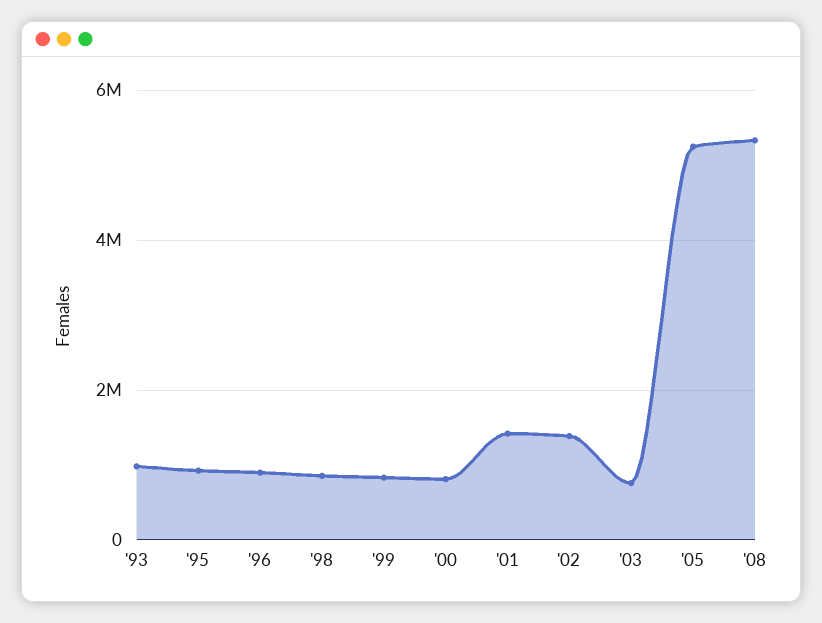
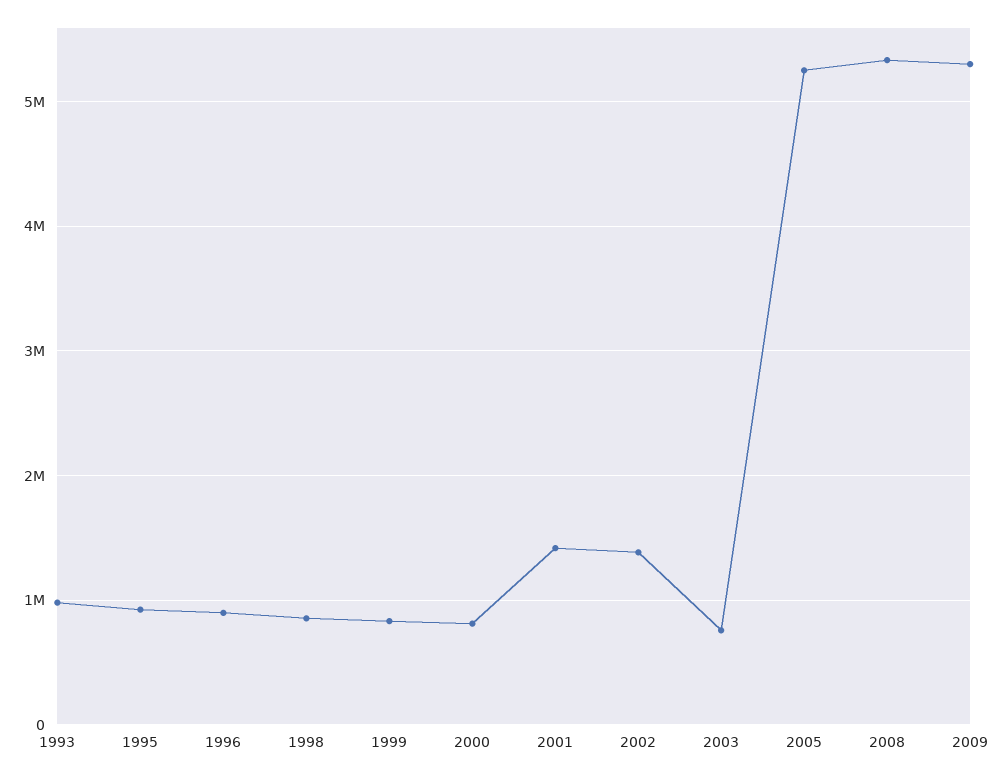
2009: none -> 5300000

